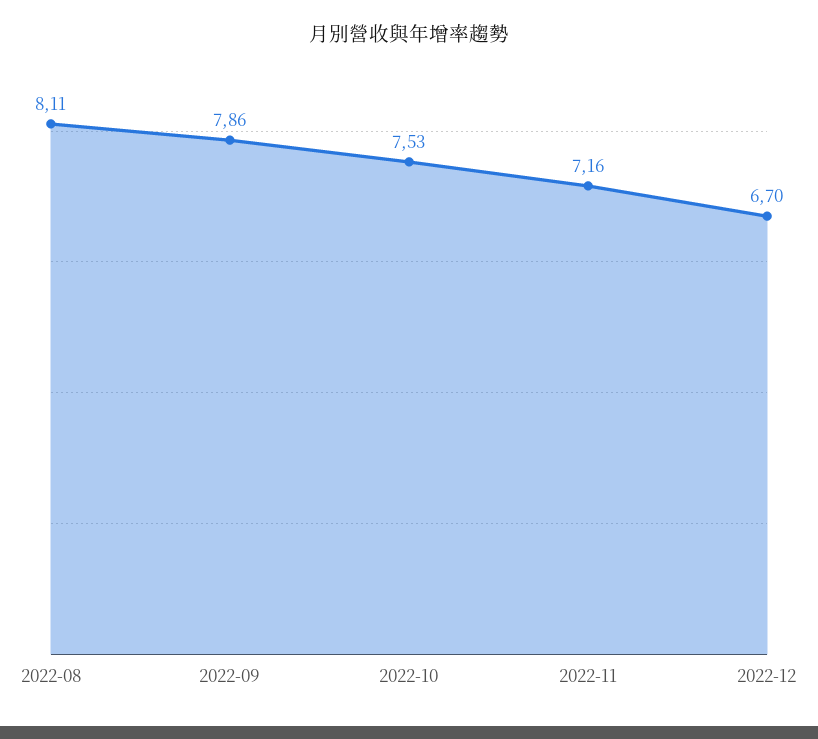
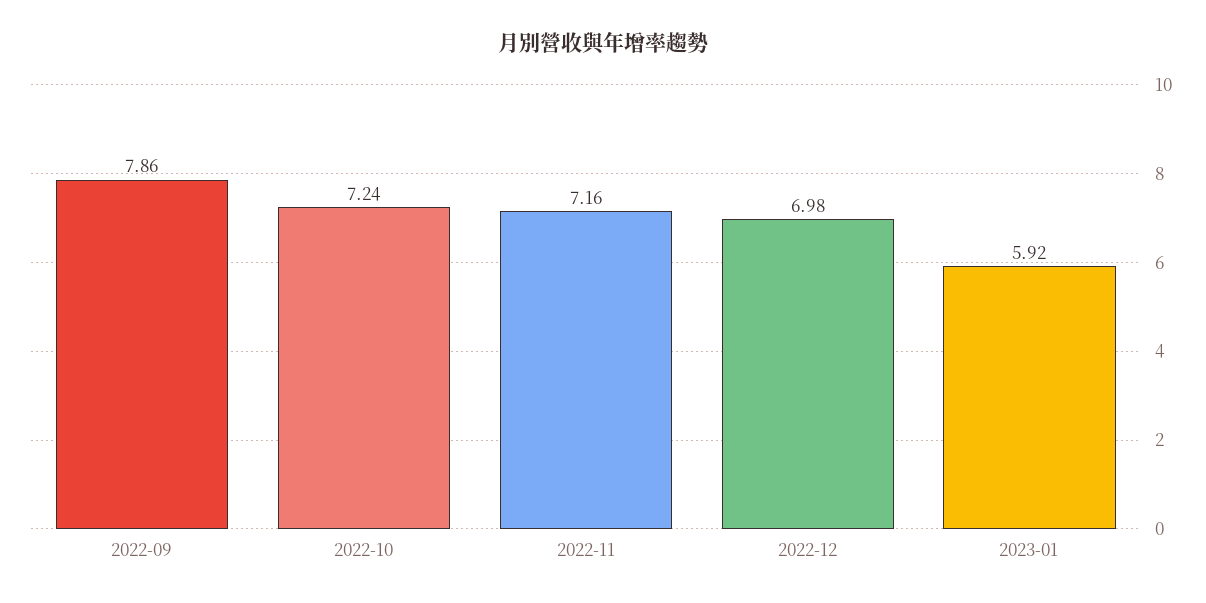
2022-08: 8.11 -> none
2022-10: 7.53 -> 7.24
2022-12: 6.7 -> 6.98
2023-01: none -> 5.92

